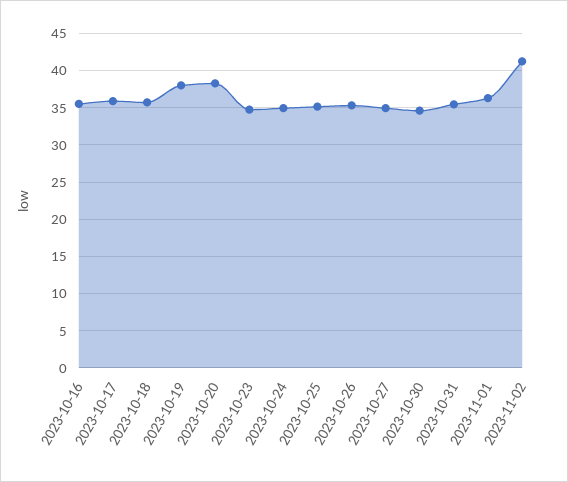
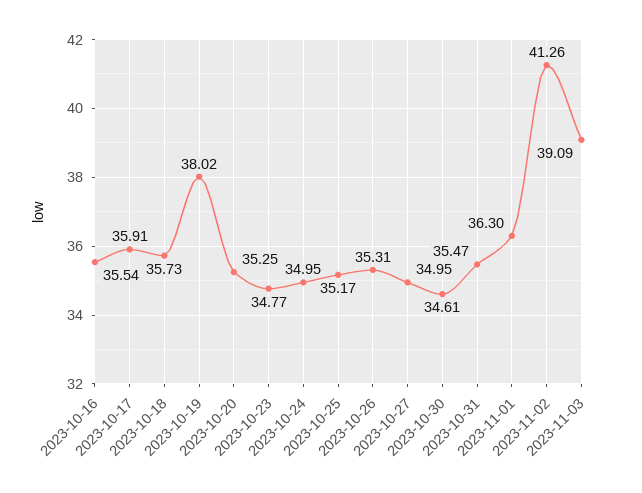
2023-10-20: 38 -> 35.25
2023-11-03: none -> 39.09

